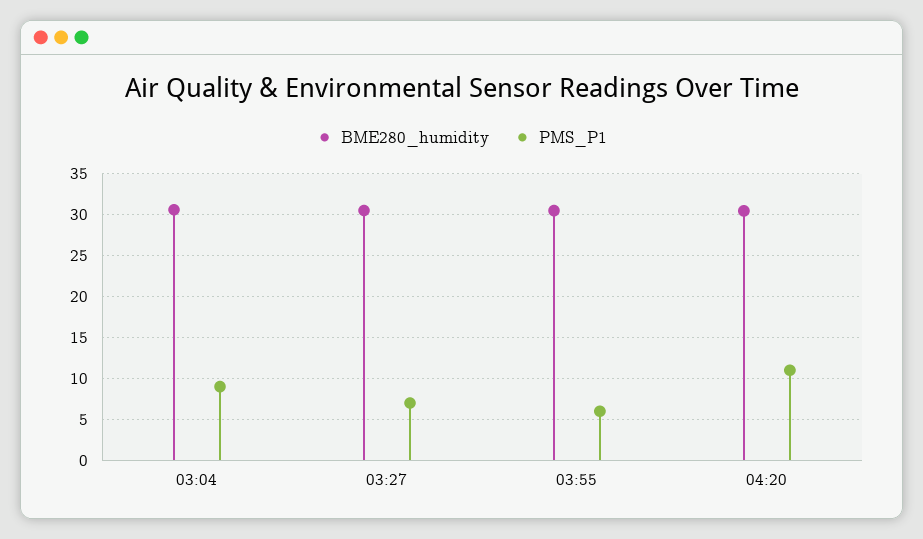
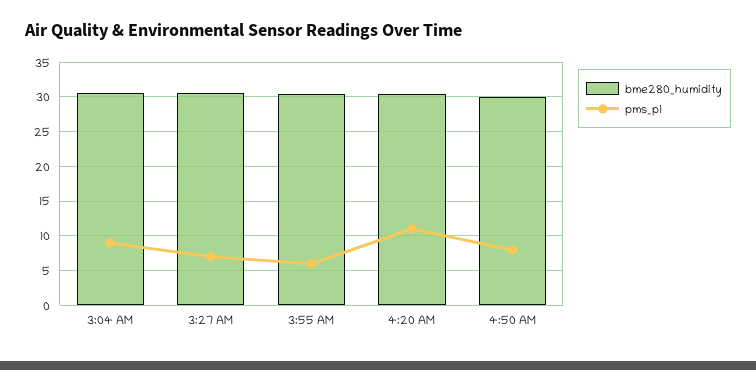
BME280_humidity, 4:50 AM: none -> 30
PMS_P1, 4:50 AM: none -> 8

